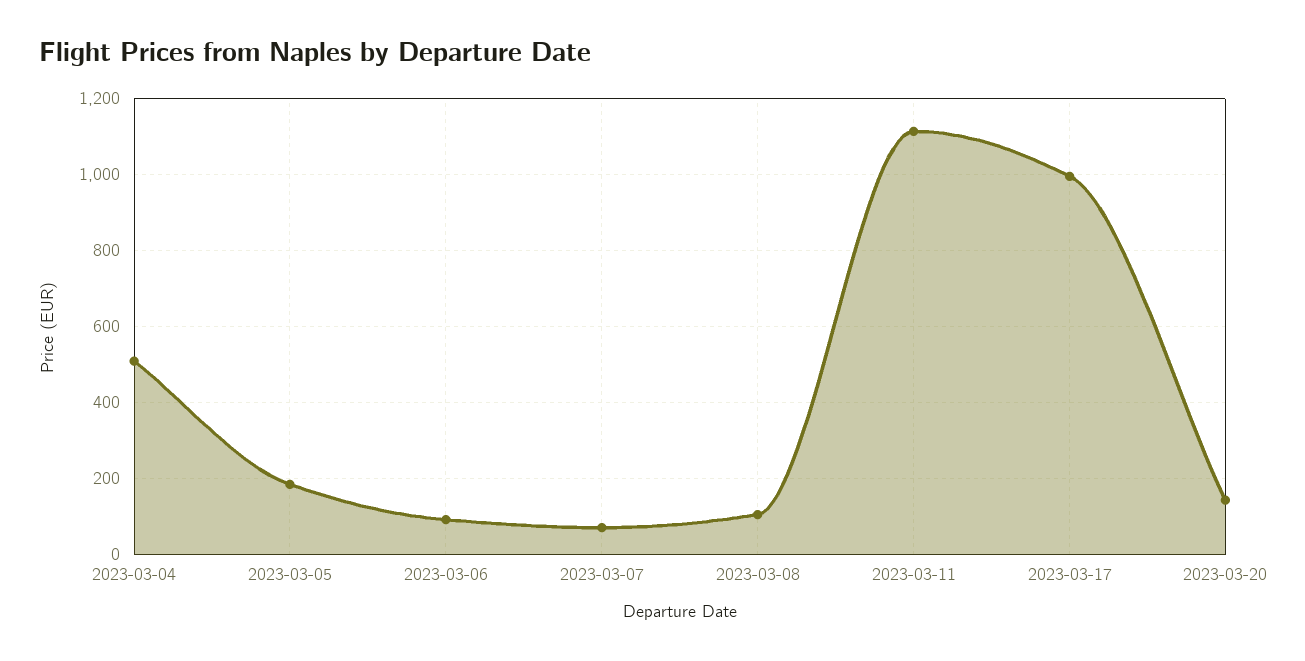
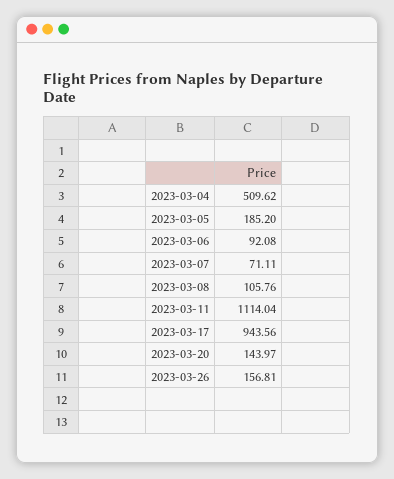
2023-03-17: 1000 -> 943.56
2023-03-26: none -> 156.81

